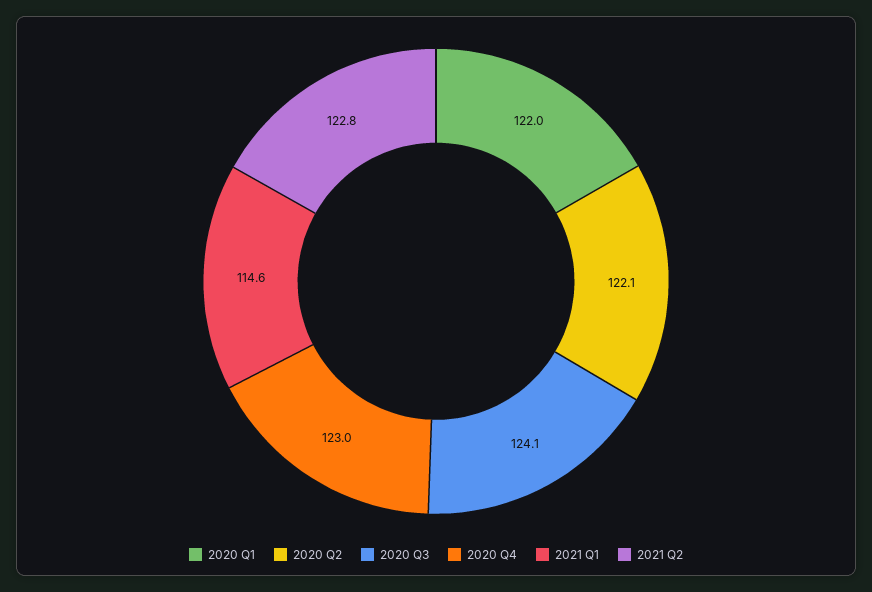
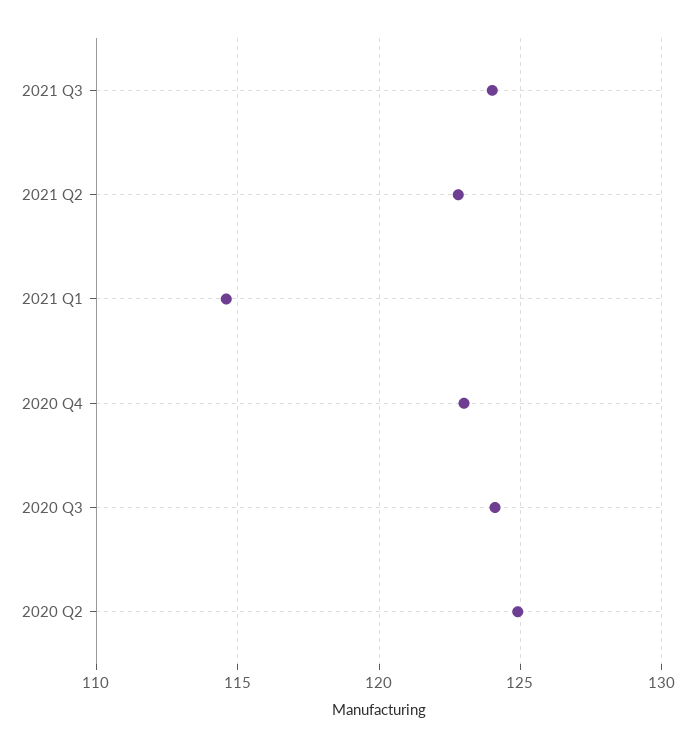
2020 Q1: 122 -> none
2020 Q2: 122.1 -> 125
2021 Q3: none -> 124

